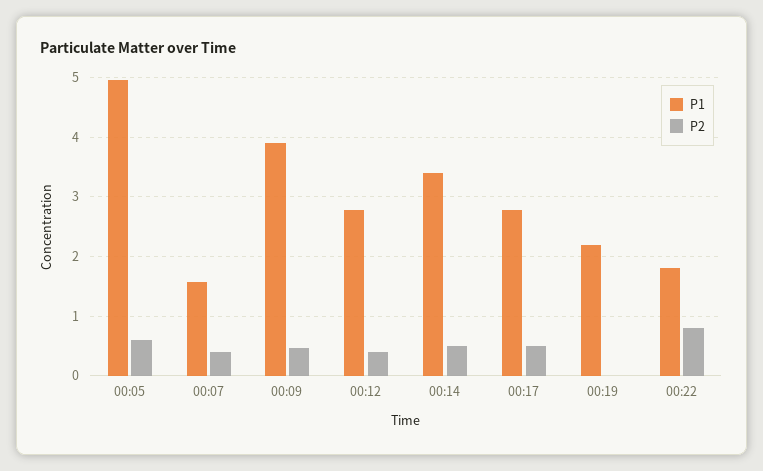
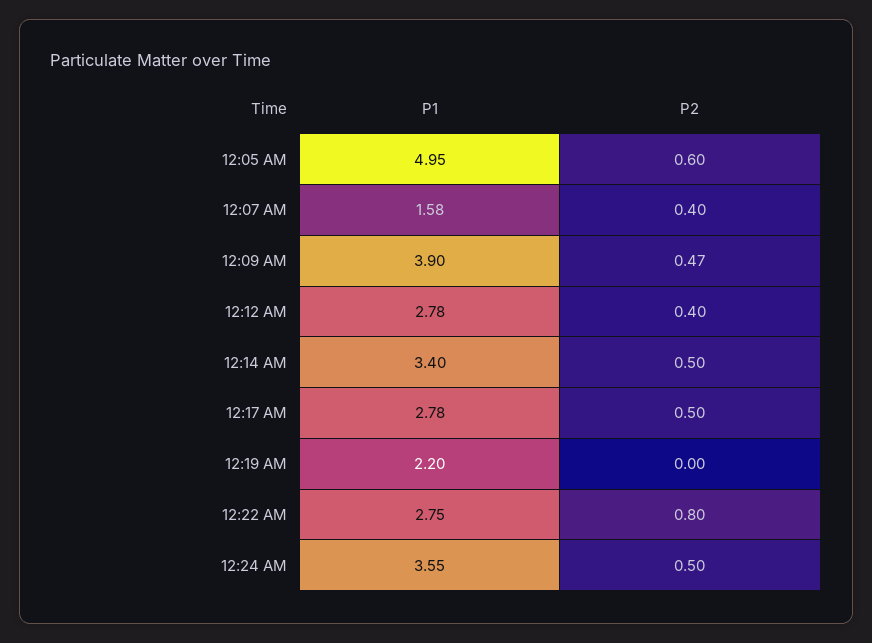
P1, 00:22: 1.8 -> 2.75
P1, 12:24 AM: none -> 3.55
P2, 12:24 AM: none -> 0.5

